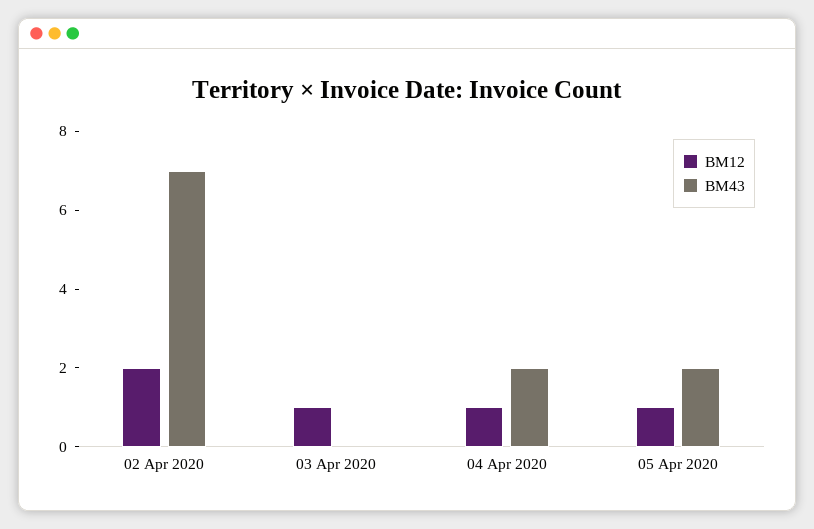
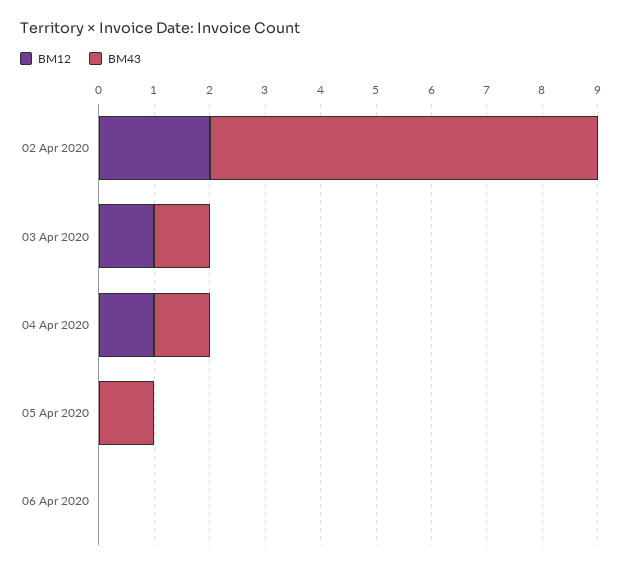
BM43, 03 Apr 2020: 0 -> 1
BM43, 04 Apr 2020: 2 -> 1
BM12, 05 Apr 2020: 1 -> 0
BM43, 05 Apr 2020: 2 -> 1
BM12, 06 Apr 2020: none -> 0
BM43, 06 Apr 2020: none -> 0

